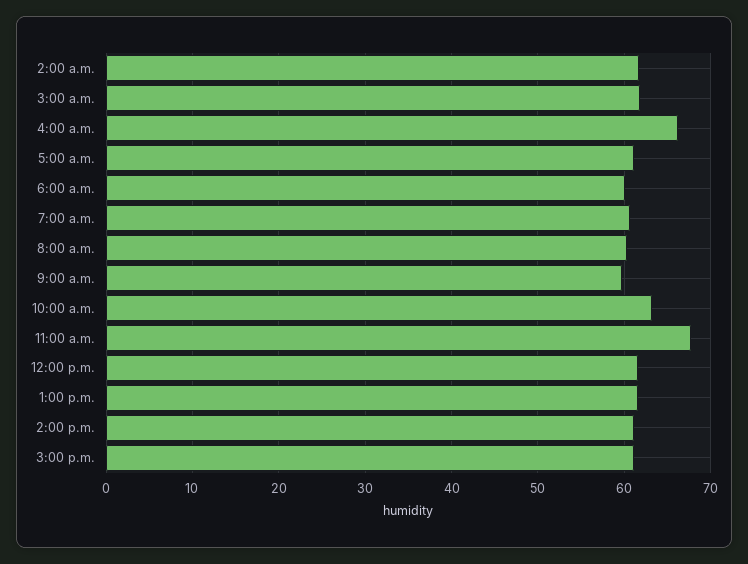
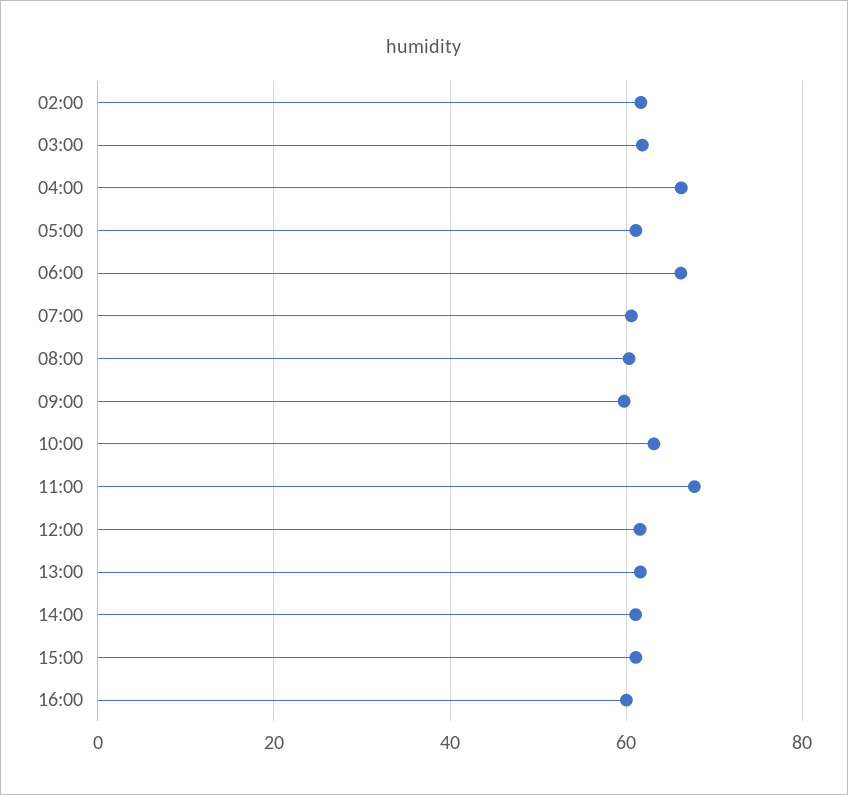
6:00 a.m.: 60 -> 66
16:00: none -> 60

